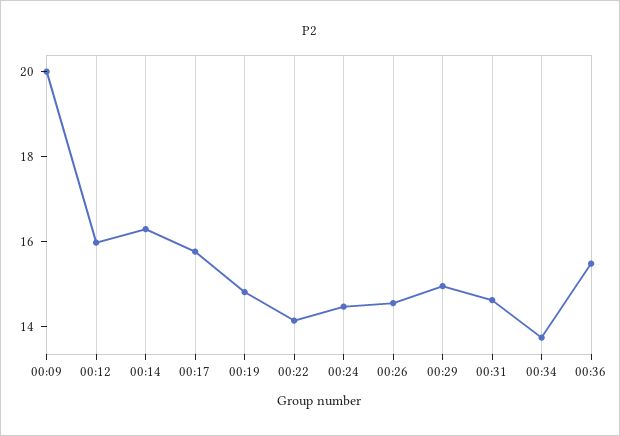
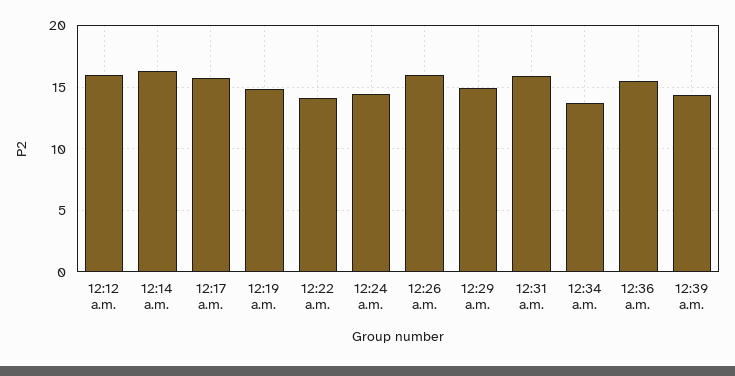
00:09: 20 -> none
00:26: 14.5 -> 16
00:31: 14.5 -> 16
12:39 a.m.: none -> 14.5

